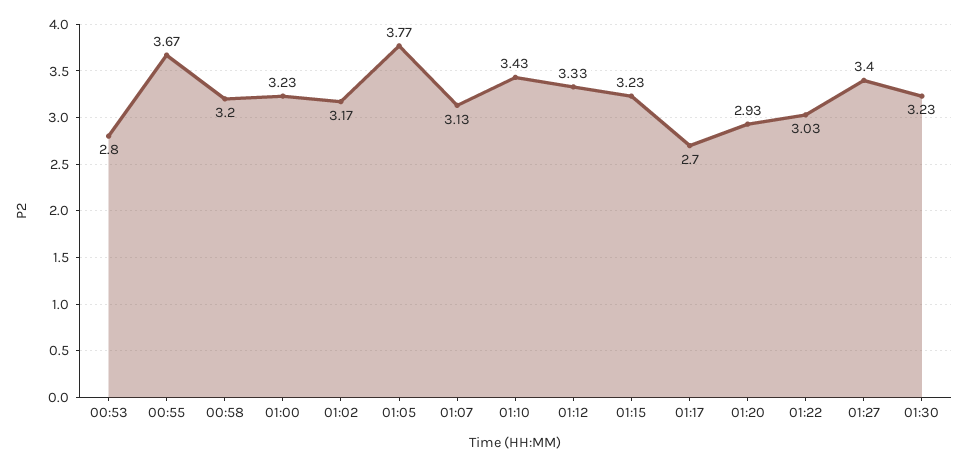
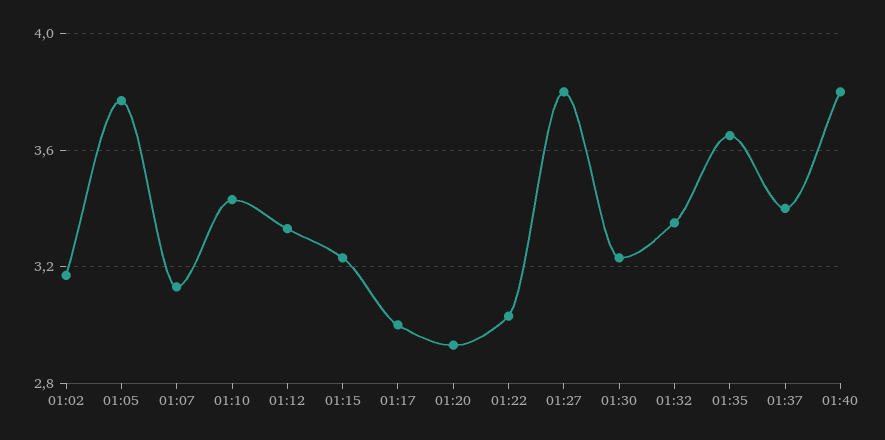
00:53: 2.8 -> none
00:55: 3.67 -> none
00:58: 3.2 -> none
01:00: 3.23 -> none
01:17: 2.7 -> 3
01:27: 3.4 -> 3.8
01:32: none -> 3.35
01:35: none -> 3.65
01:37: none -> 3.4
01:40: none -> 3.8

